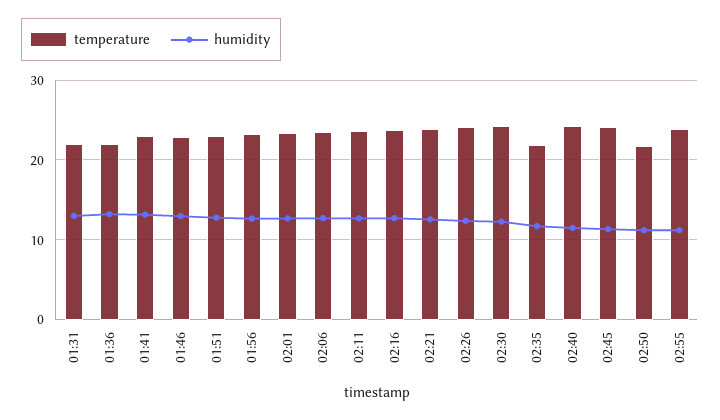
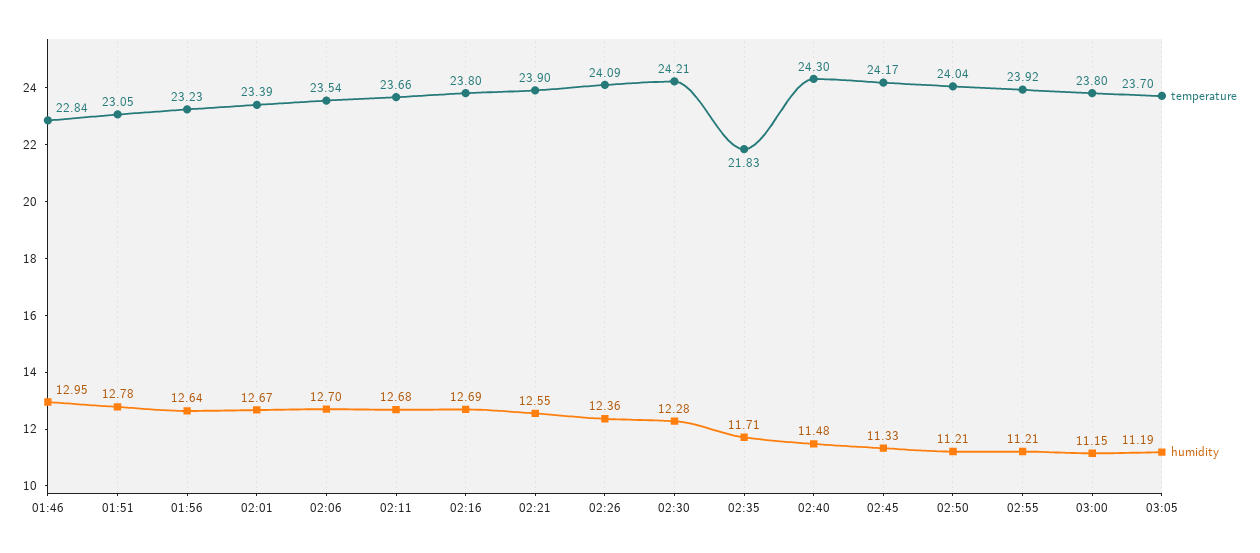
temperature, 01:31: 22 -> none
humidity, 01:31: 13 -> none
temperature, 01:36: 22 -> none
humidity, 01:36: 13 -> none
temperature, 01:41: 23 -> none
humidity, 01:41: 13 -> none
temperature, 02:50: 22 -> 24.04
temperature, 03:00: none -> 23.8
humidity, 03:00: none -> 11.15
temperature, 03:05: none -> 23.7
humidity, 03:05: none -> 11.19

